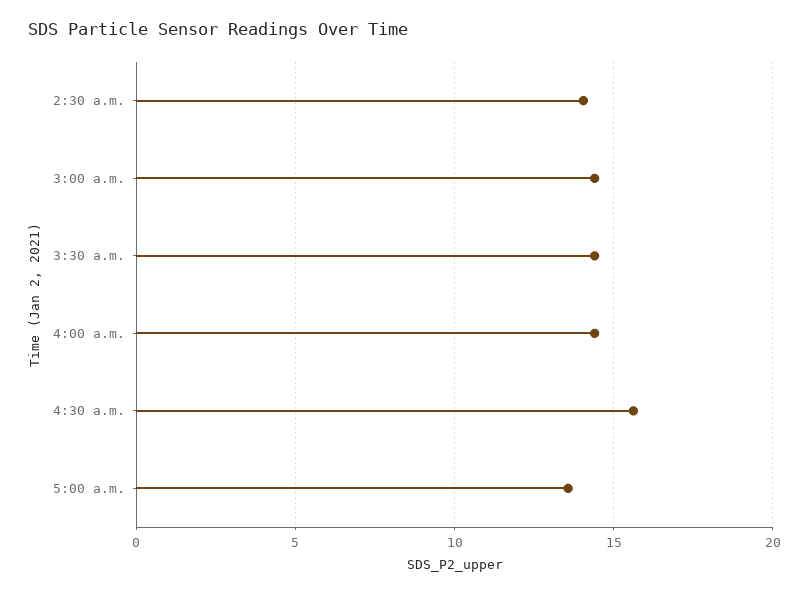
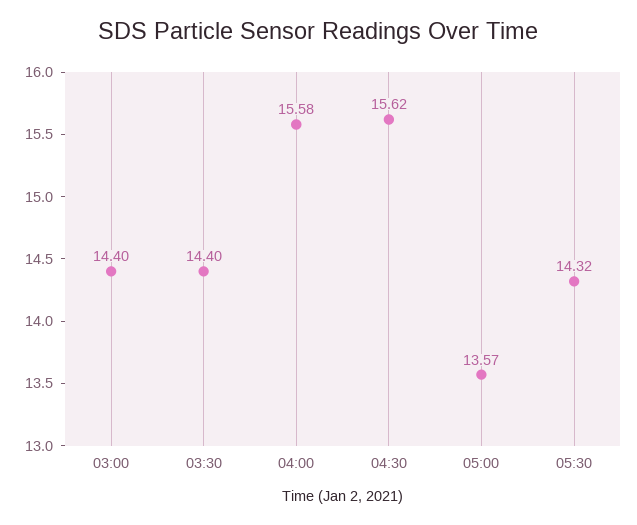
2:30 a.m.: 14 -> none
4:00 a.m.: 14.5 -> 15.58
05:30: none -> 14.32

